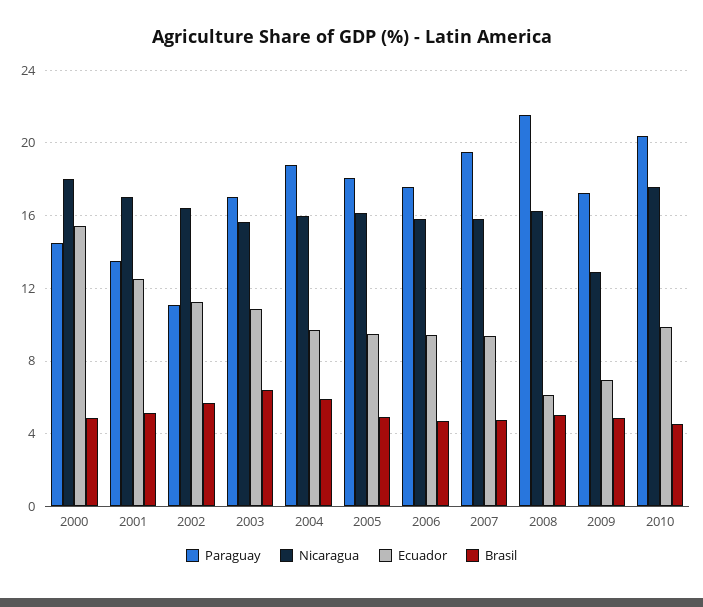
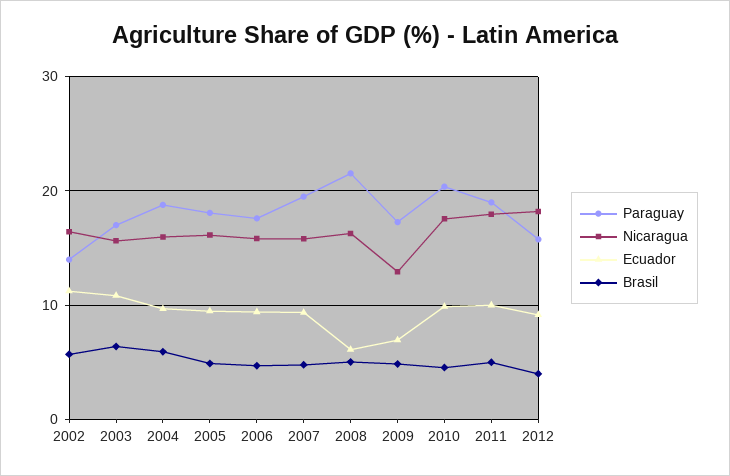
Paraguay, 2000: 14.5 -> none
Nicaragua, 2000: 18 -> none
Ecuador, 2000: 15.5 -> none
Brasil, 2000: 5 -> none
Paraguay, 2001: 13.5 -> none
Nicaragua, 2001: 17 -> none
Ecuador, 2001: 12.5 -> none
Brasil, 2001: 5 -> none
Paraguay, 2002: 11 -> 14
Paraguay, 2011: none -> 19
Nicaragua, 2011: none -> 18
Ecuador, 2011: none -> 10
Brasil, 2011: none -> 5
Paraguay, 2012: none -> 16
Nicaragua, 2012: none -> 18
Ecuador, 2012: none -> 9
Brasil, 2012: none -> 4

